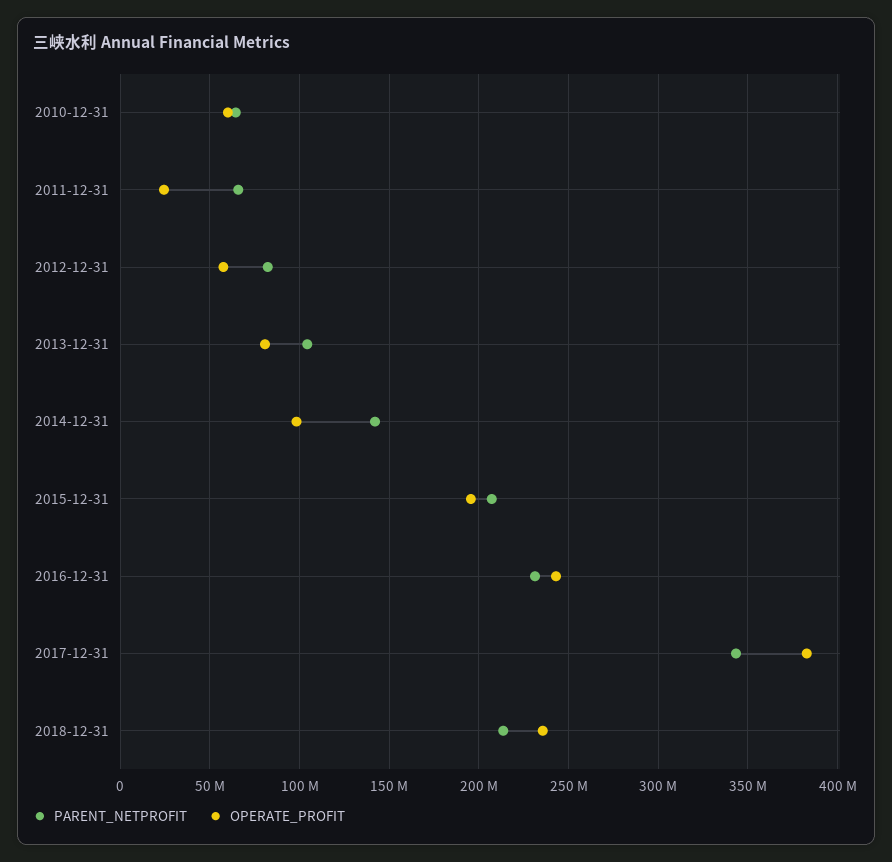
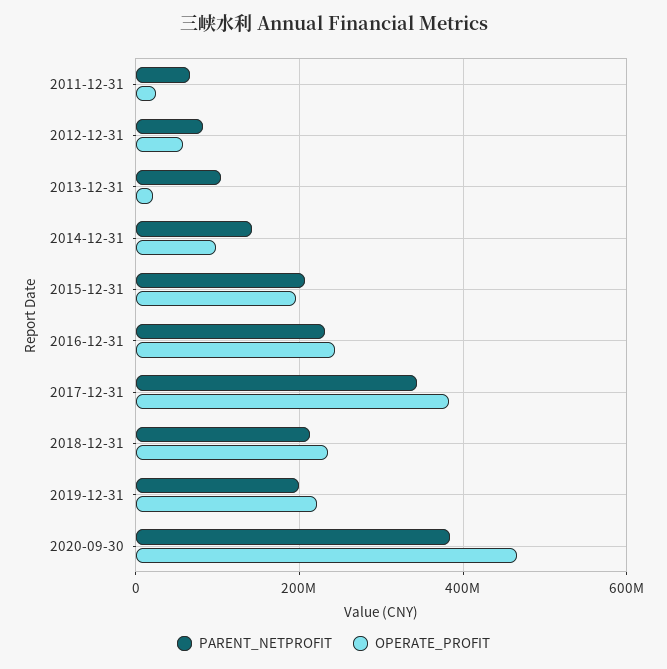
PARENT_NETPROFIT, 2010-12-31: 65000000 -> none
OPERATE_PROFIT, 2010-12-31: 60000000 -> none
OPERATE_PROFIT, 2013-12-31: 80000000 -> 20000000
PARENT_NETPROFIT, 2019-12-31: none -> 200000000
OPERATE_PROFIT, 2019-12-31: none -> 220000000
PARENT_NETPROFIT, 2020-09-30: none -> 380000000
OPERATE_PROFIT, 2020-09-30: none -> 460000000

